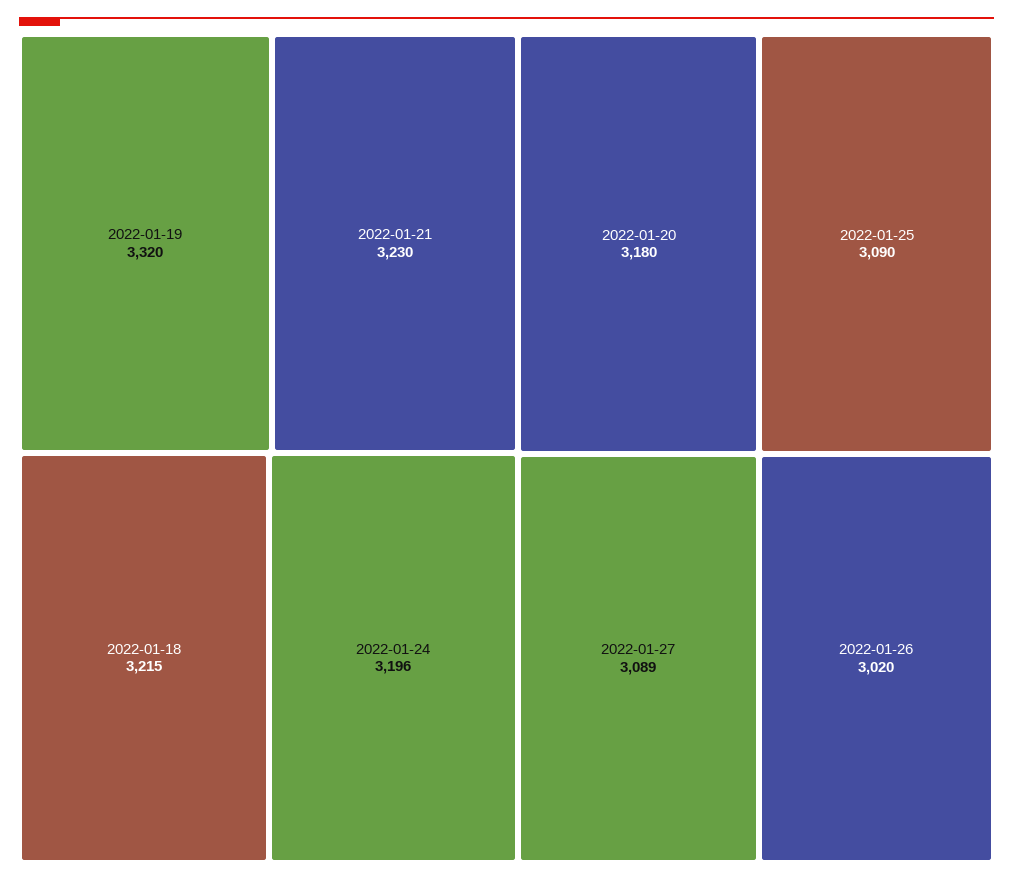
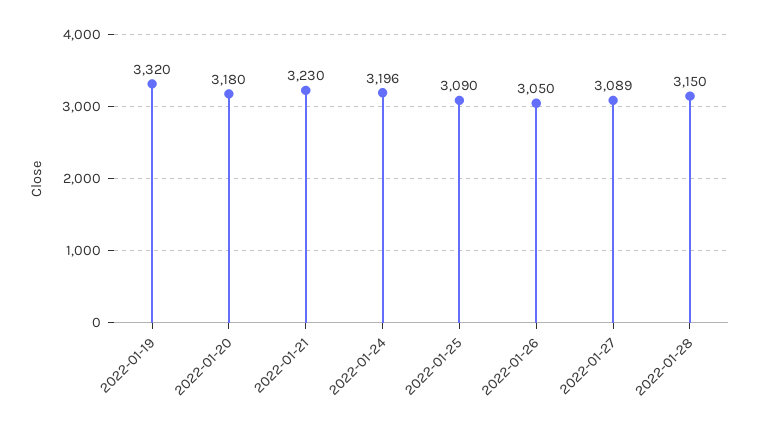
2022-01-18: 3215 -> none
2022-01-26: 3020 -> 3050
2022-01-28: none -> 3150

